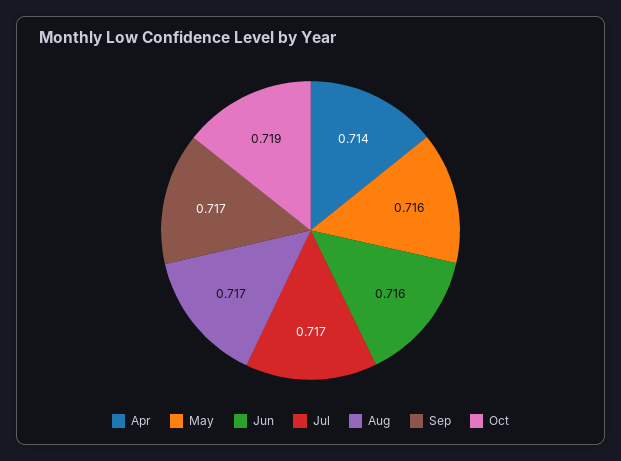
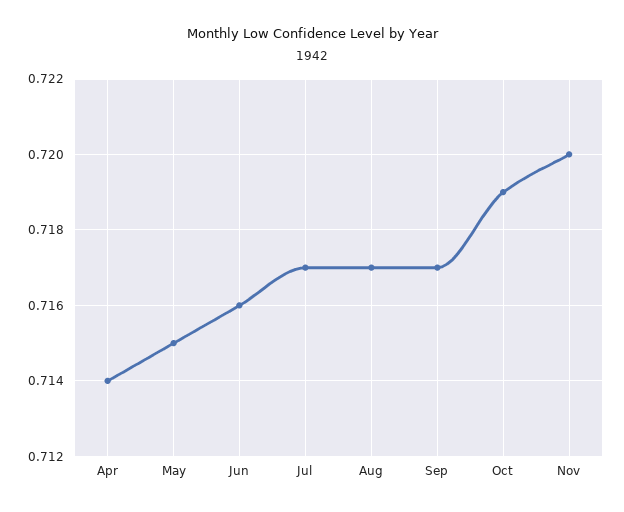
May: 0.716 -> 0.715
Nov: none -> 0.72

